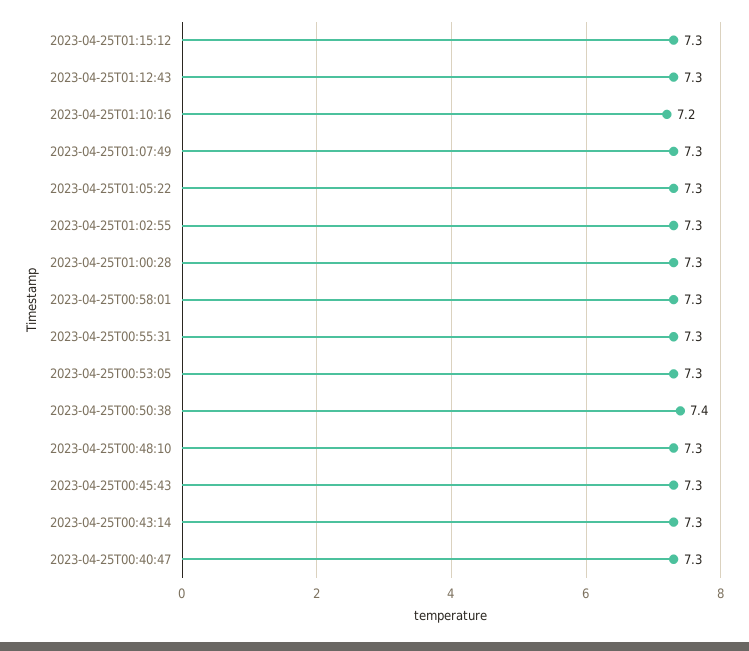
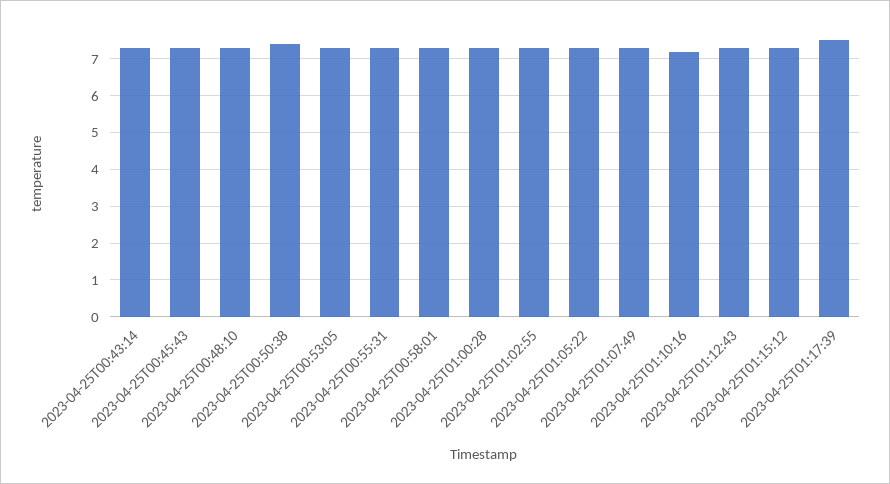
2023-04-25T00:40:47: 7.3 -> none
2023-04-25T01:17:39: none -> 7.5

